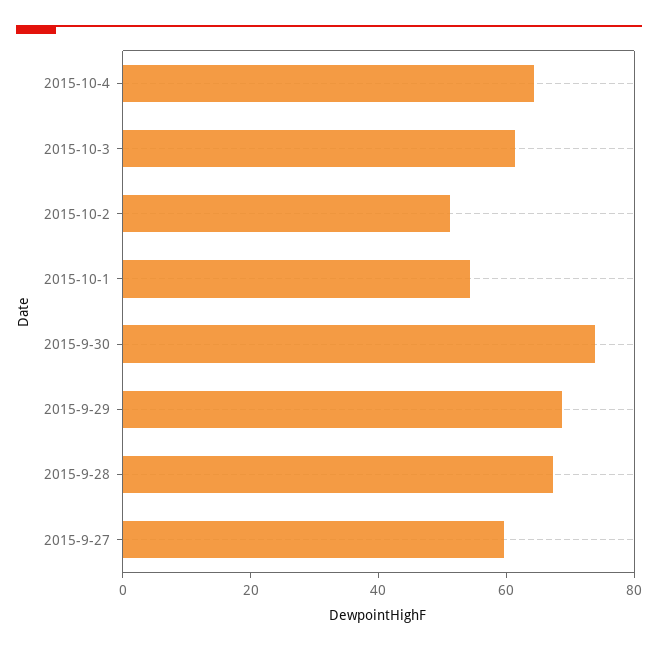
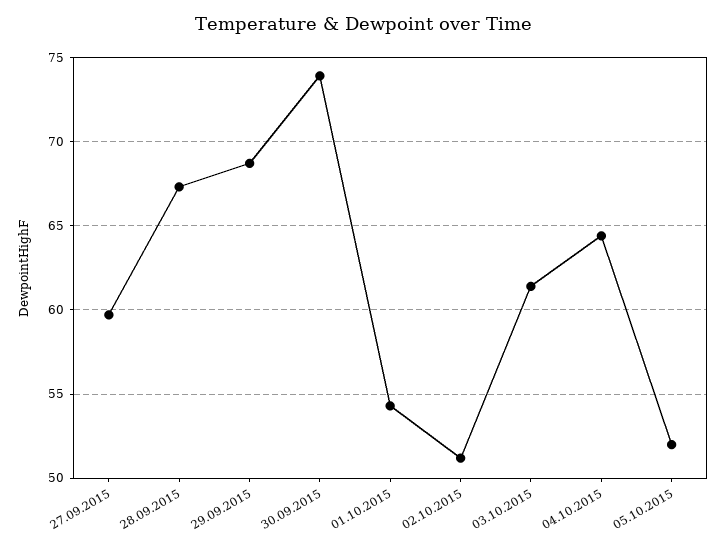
05.10.2015: none -> 52

